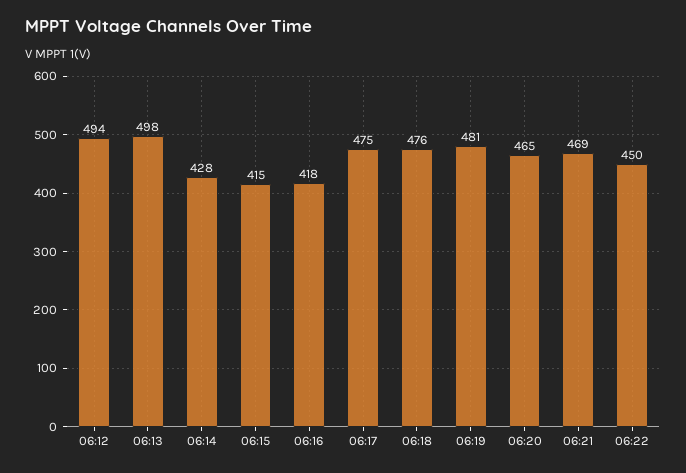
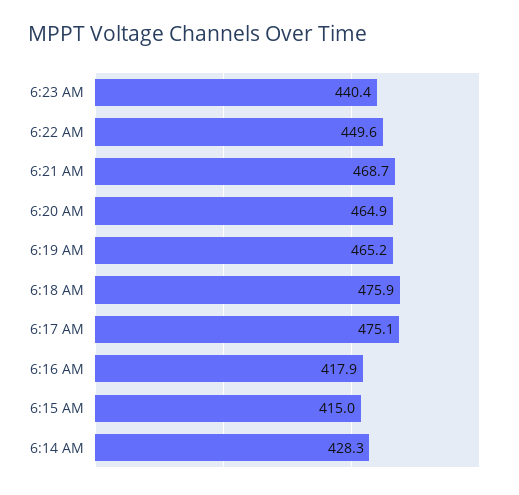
06:12: 494 -> none
06:13: 498 -> none
06:19: 481 -> 465.2
6:23 AM: none -> 440.4

